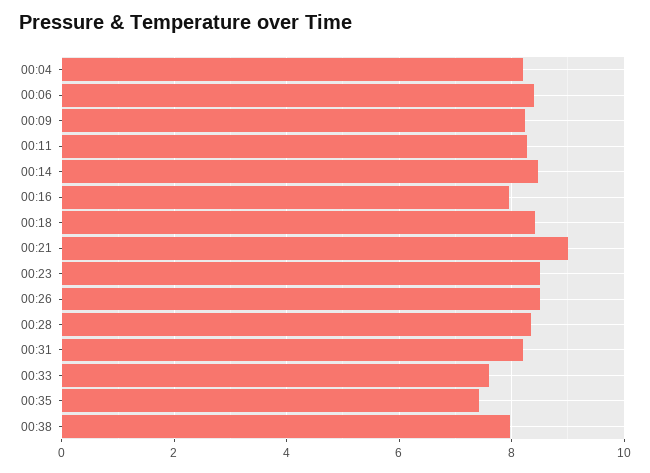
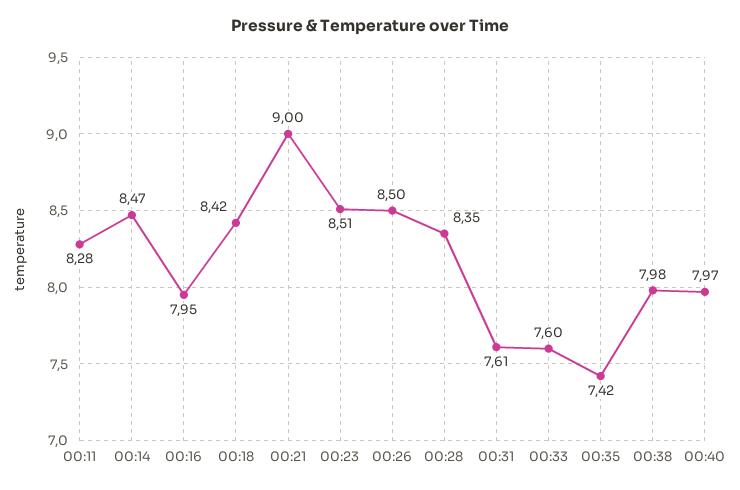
00:04: 8.2 -> none
00:06: 8.4 -> none
00:09: 8.2 -> none
00:31: 8.2 -> 7.61
00:40: none -> 7.97

